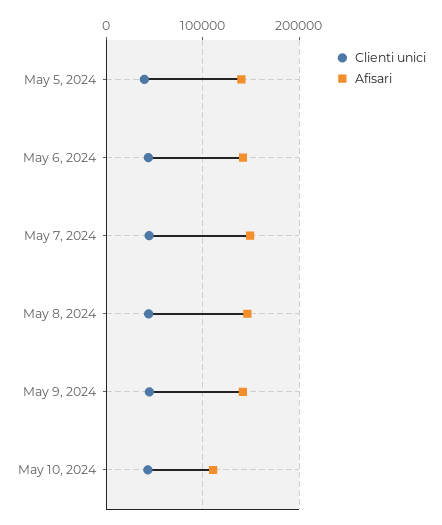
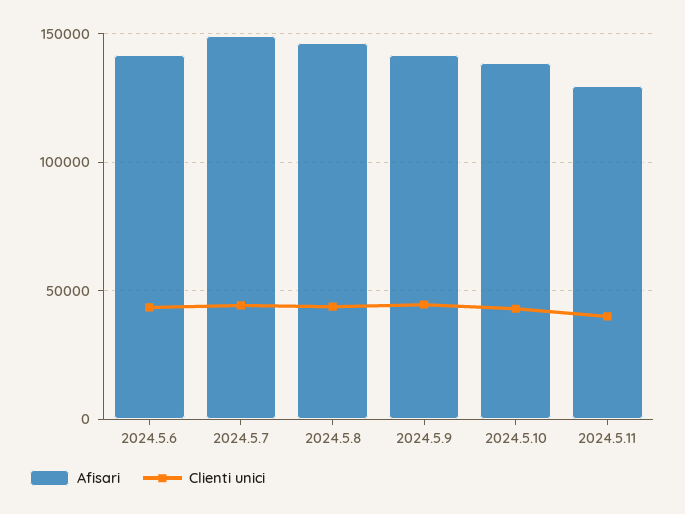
Clienti unici, May 5, 2024: 40000 -> none
Afisari, May 5, 2024: 140000 -> none
Afisari, May 10, 2024: 110000 -> 140000
Afisari, 2024.5.11: none -> 130000
Clienti unici, 2024.5.11: none -> 40000

